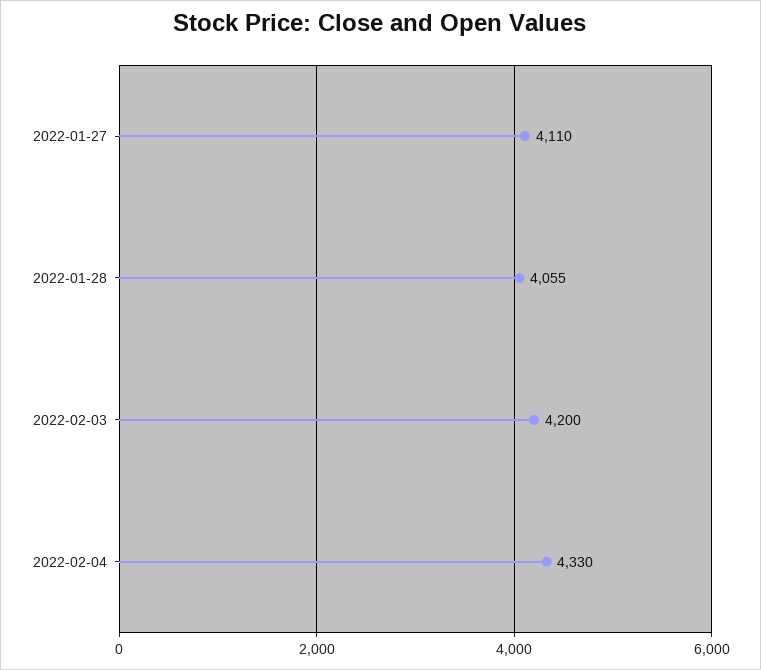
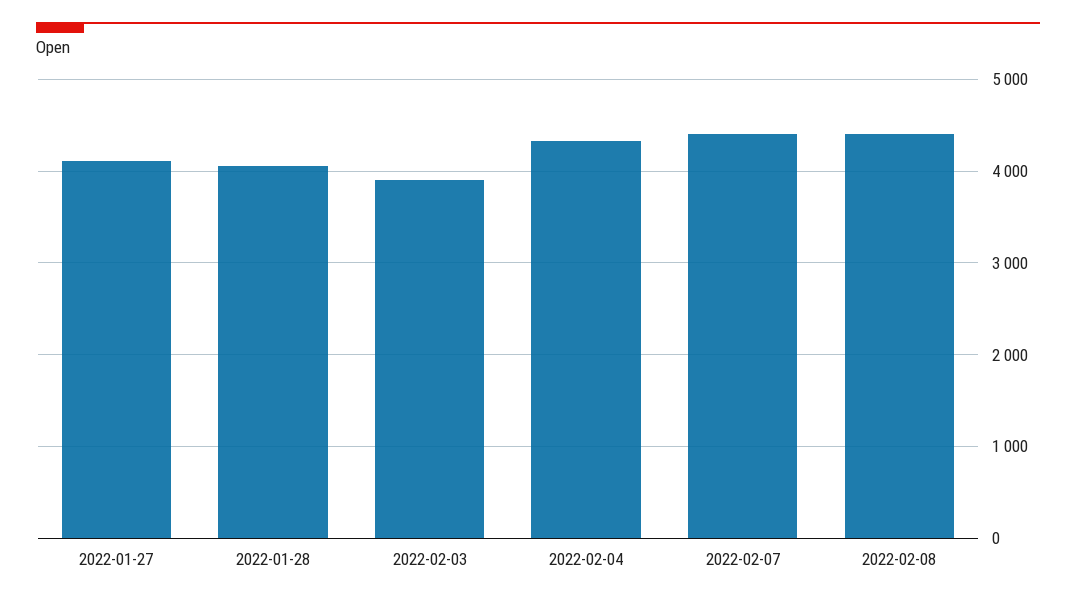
2022-02-03: 4200 -> 3900
2022-02-07: none -> 4400
2022-02-08: none -> 4400

